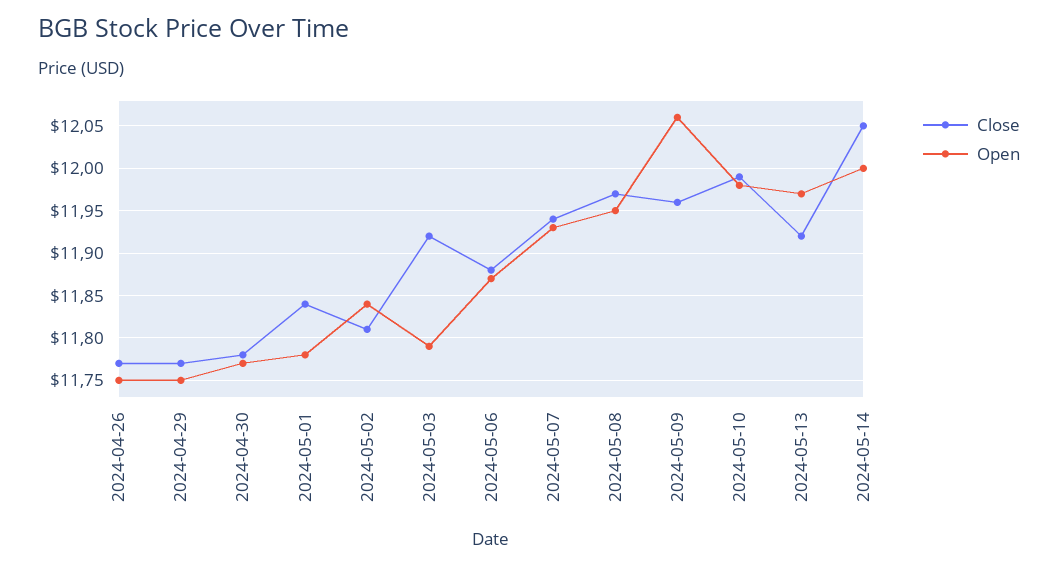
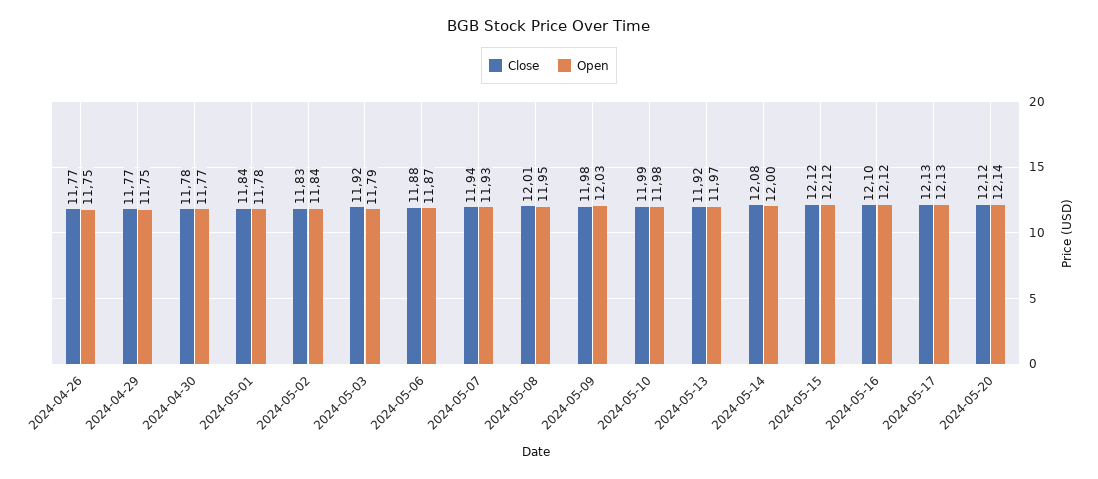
Close, 2024-05-02: 11.81 -> 11.83
Close, 2024-05-08: 11.97 -> 12.01
Close, 2024-05-09: 11.96 -> 11.98
Open, 2024-05-09: 12.06 -> 12.03
Close, 2024-05-14: 12.05 -> 12.08
Close, 2024-05-15: none -> 12.12
Open, 2024-05-15: none -> 12.12
Close, 2024-05-16: none -> 12.1
Open, 2024-05-16: none -> 12.12
Close, 2024-05-17: none -> 12.13
Open, 2024-05-17: none -> 12.13
Close, 2024-05-20: none -> 12.12
Open, 2024-05-20: none -> 12.14

